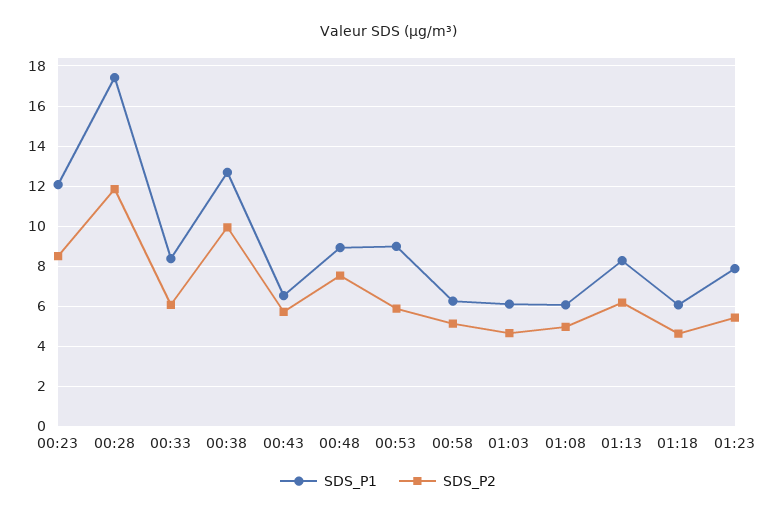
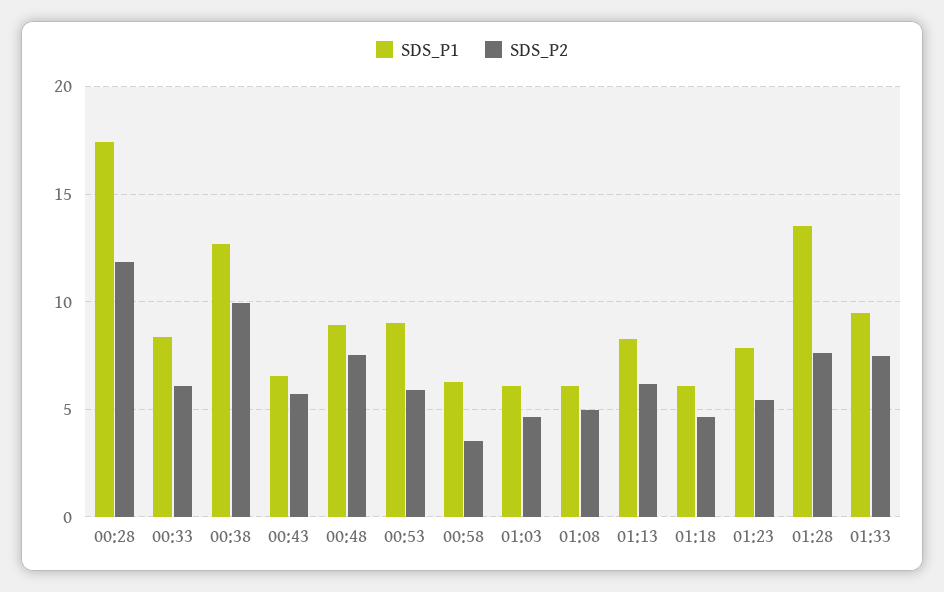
SDS_P1, 00:23: 12 -> none
SDS_P2, 00:23: 8.5 -> none
SDS_P2, 00:58: 5 -> 3.5
SDS_P1, 01:28: none -> 13.5
SDS_P2, 01:28: none -> 7.5
SDS_P1, 01:33: none -> 9.5
SDS_P2, 01:33: none -> 7.5

